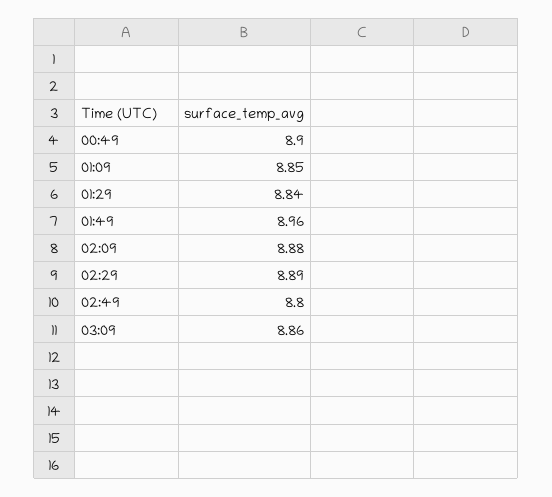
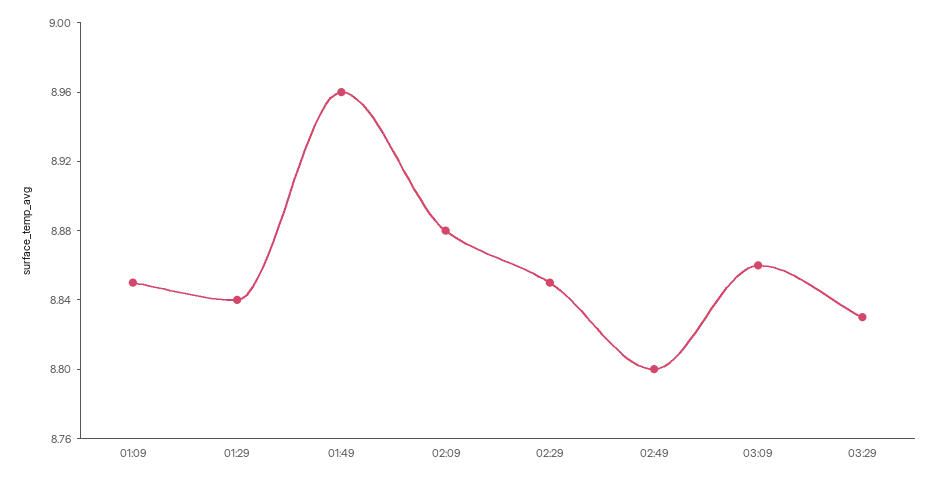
00:49: 8.9 -> none
02:29: 8.89 -> 8.85
03:29: none -> 8.83

